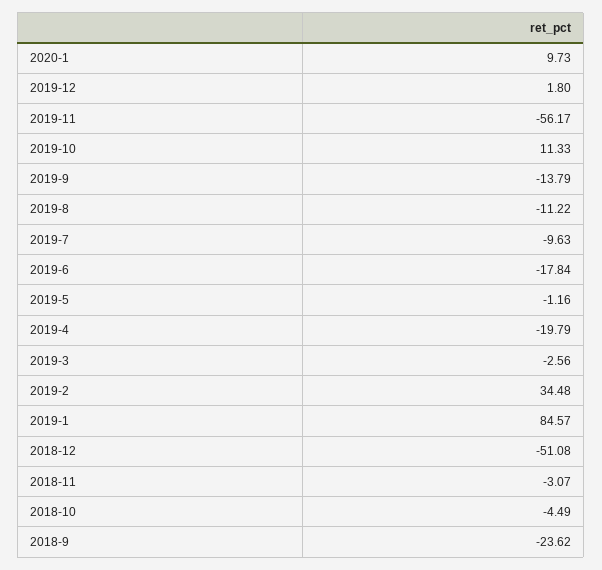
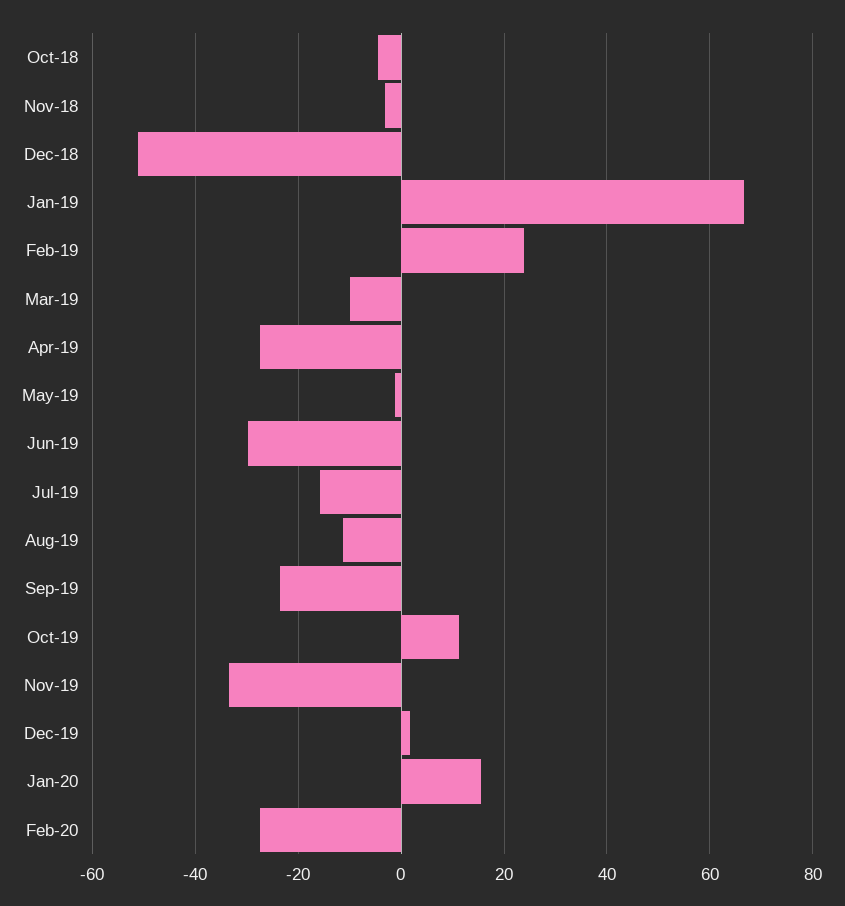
2020-1: 9.73 -> 16
2019-11: -56.17 -> -34
2019-9: -13.79 -> -24
2019-7: -9.63 -> -16
2019-6: -17.84 -> -30
2019-4: -19.79 -> -28
2019-3: -2.56 -> -10
2019-2: 34.48 -> 24
2019-1: 84.57 -> 66
2018-9: -23.62 -> none
Feb-20: none -> -28

